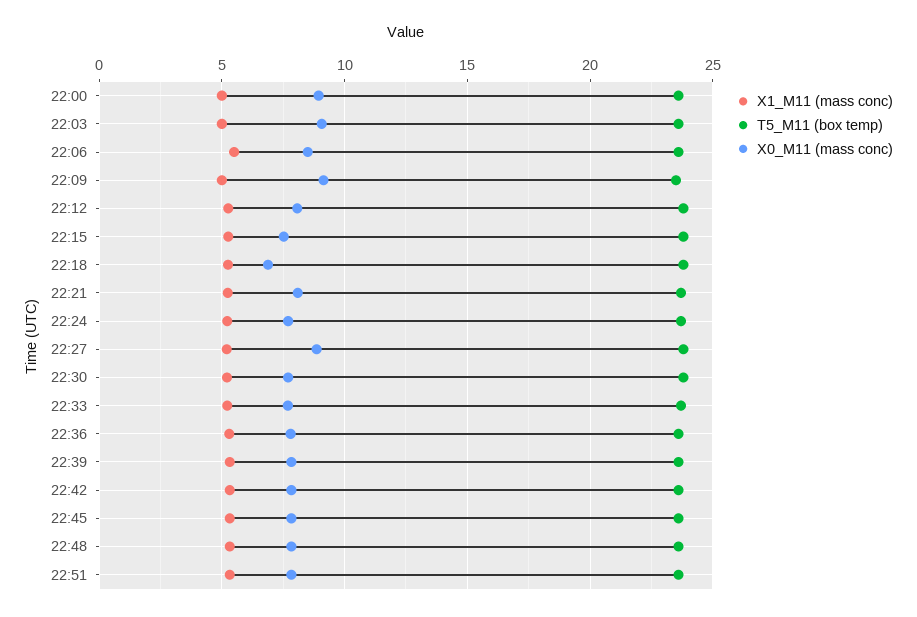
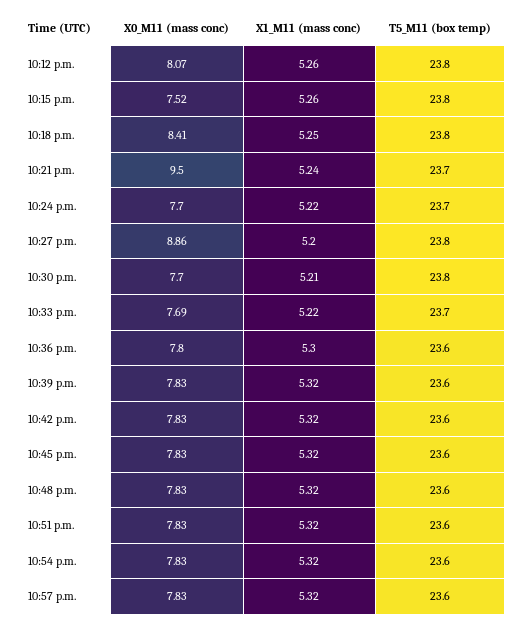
X1_M11 (mass conc), 22:00: 5 -> none
T5_M11 (box temp), 22:00: 23.5 -> none
X0_M11 (mass conc), 22:00: 9 -> none
X1_M11 (mass conc), 22:03: 5 -> none
T5_M11 (box temp), 22:03: 23.5 -> none
X0_M11 (mass conc), 22:03: 9 -> none
X1_M11 (mass conc), 22:06: 5.5 -> none
T5_M11 (box temp), 22:06: 23.5 -> none
X0_M11 (mass conc), 22:06: 8.5 -> none
X1_M11 (mass conc), 22:09: 5 -> none
T5_M11 (box temp), 22:09: 23.5 -> none
X0_M11 (mass conc), 22:09: 9 -> none
X0_M11 (mass conc), 22:18: 7 -> 8.41
X0_M11 (mass conc), 22:21: 8 -> 9.5
X0_M11 (mass conc), 10:54 p.m.: none -> 7.83
X1_M11 (mass conc), 10:54 p.m.: none -> 5.32
T5_M11 (box temp), 10:54 p.m.: none -> 23.6
X0_M11 (mass conc), 10:57 p.m.: none -> 7.83
X1_M11 (mass conc), 10:57 p.m.: none -> 5.32
T5_M11 (box temp), 10:57 p.m.: none -> 23.6

